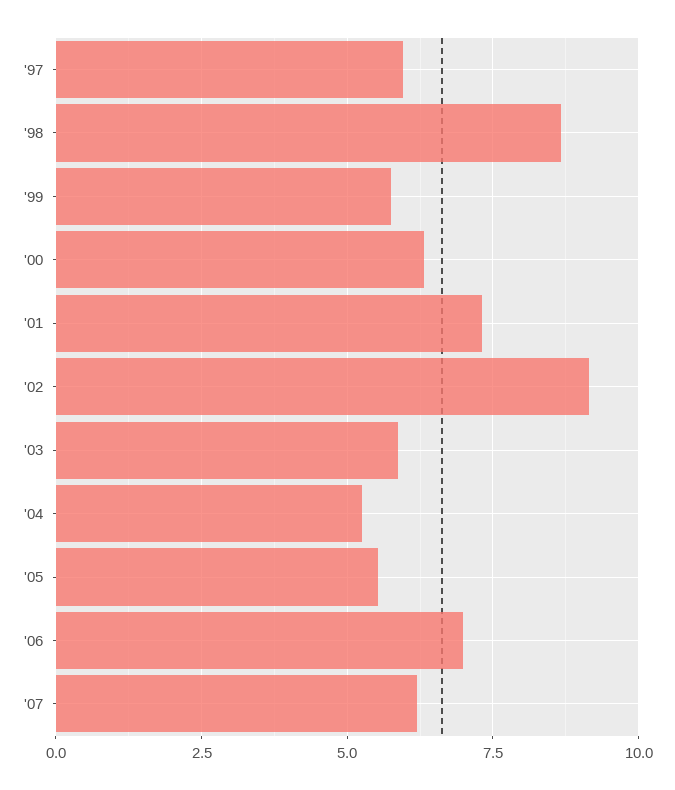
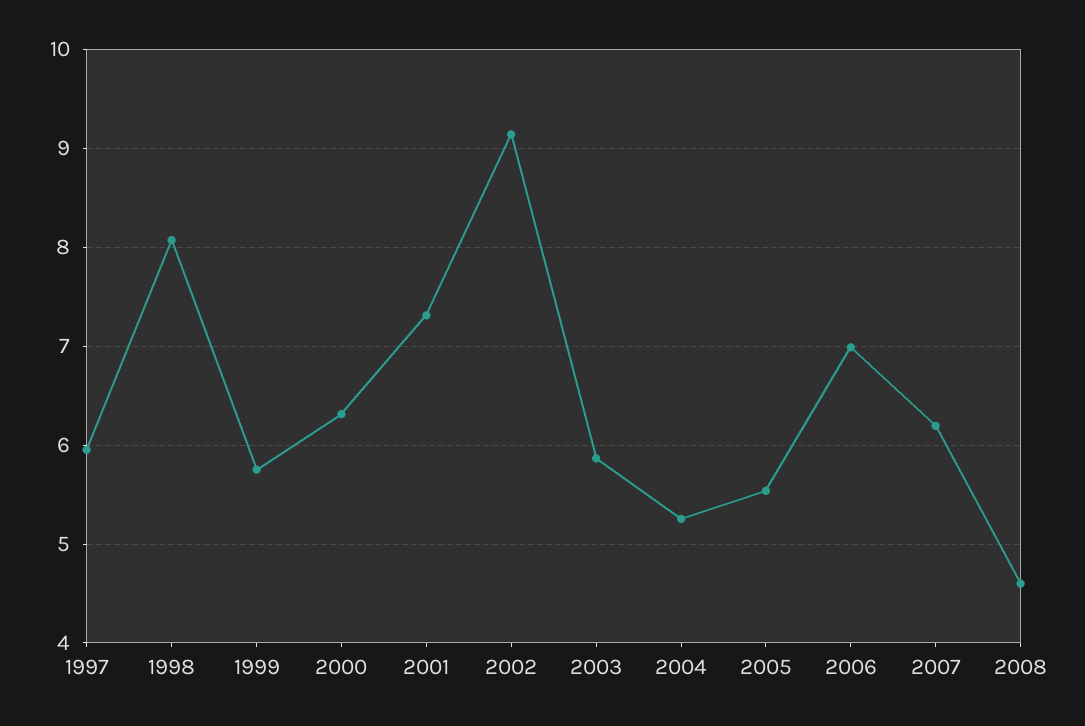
'98: 8.75 -> 8.1
2008: none -> 4.6

